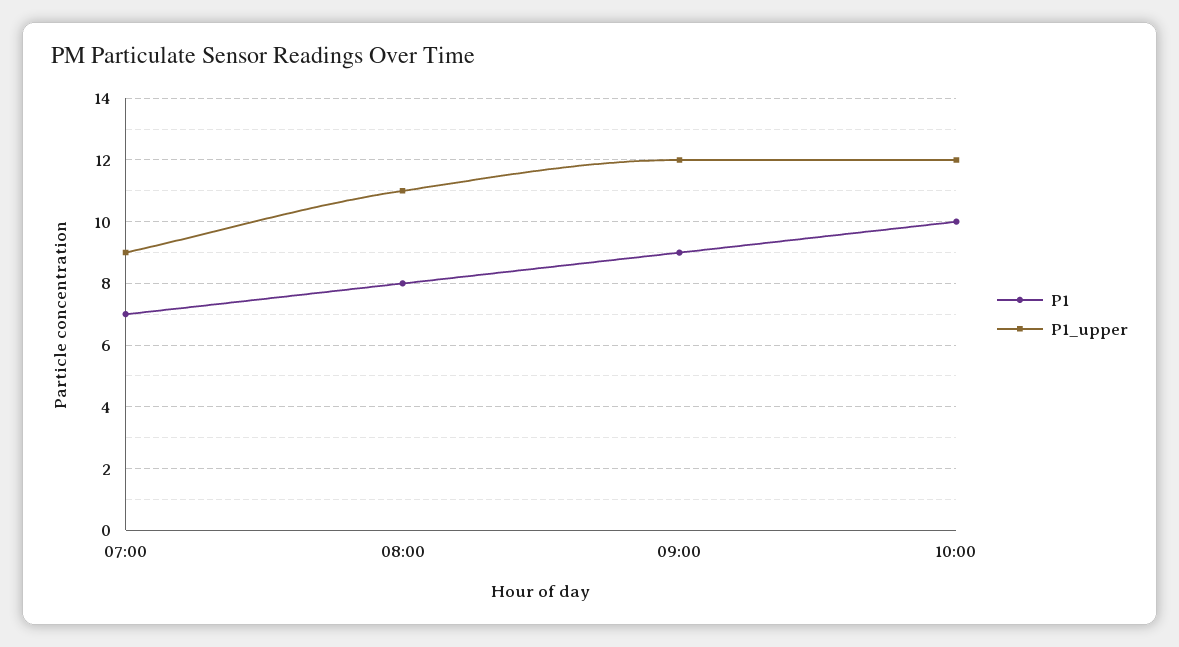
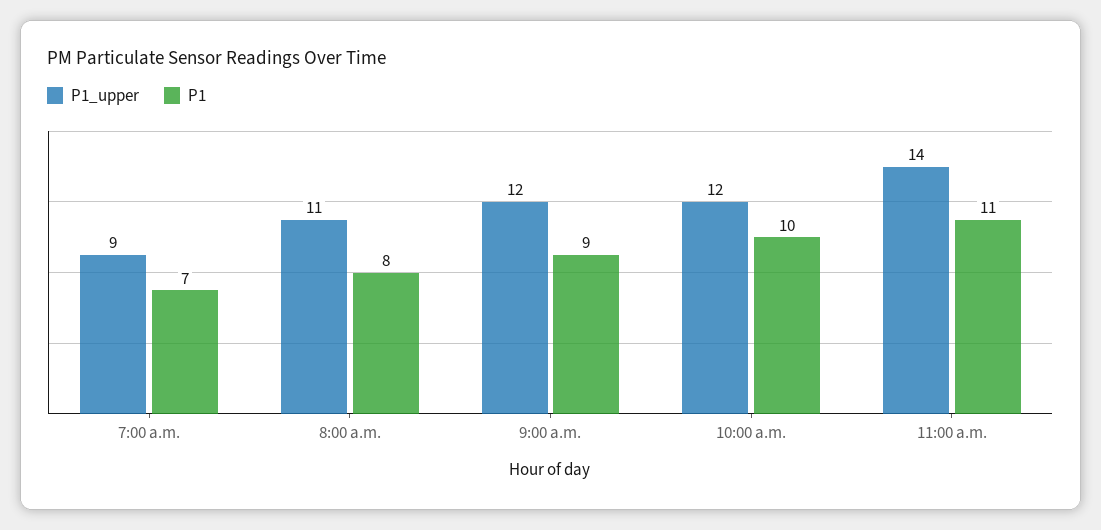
P1_upper, 11:00 a.m.: none -> 14
P1, 11:00 a.m.: none -> 11

